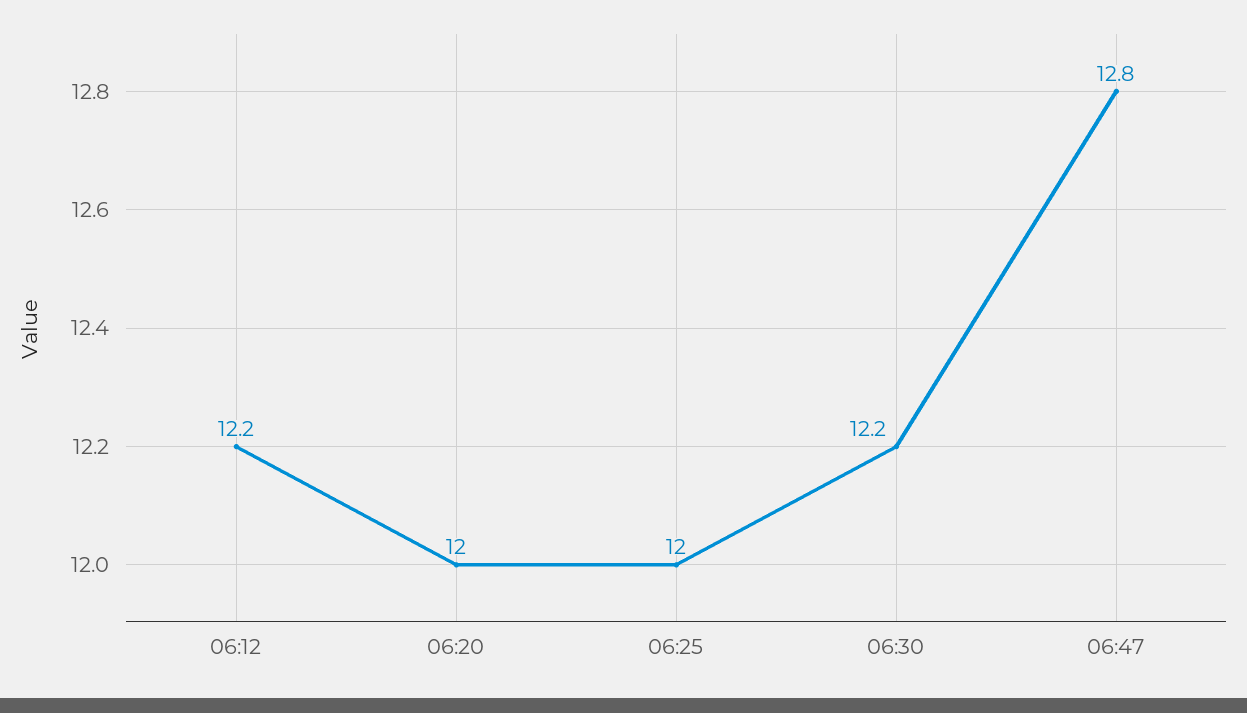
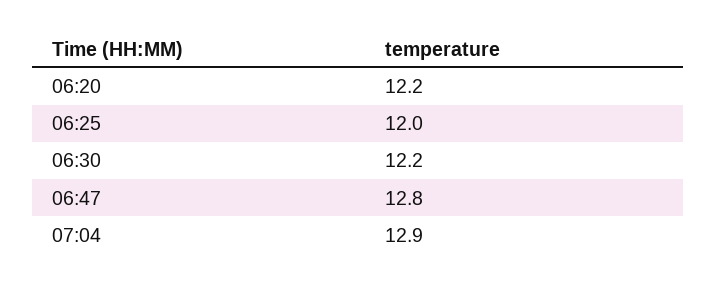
06:12: 12.2 -> none
06:20: 12 -> 12.2
07:04: none -> 12.9

